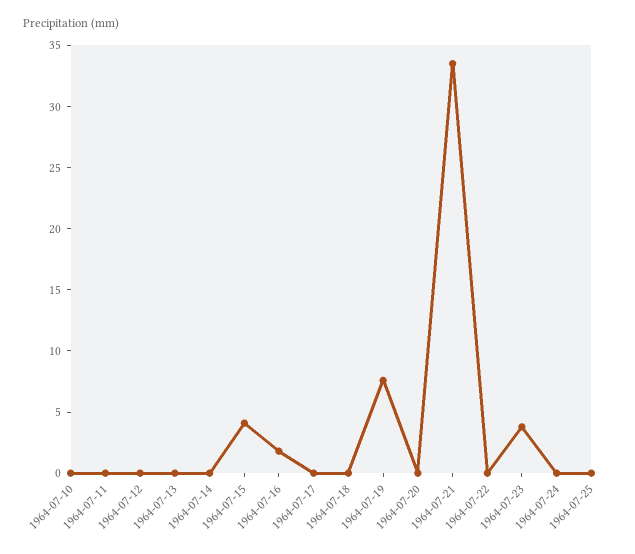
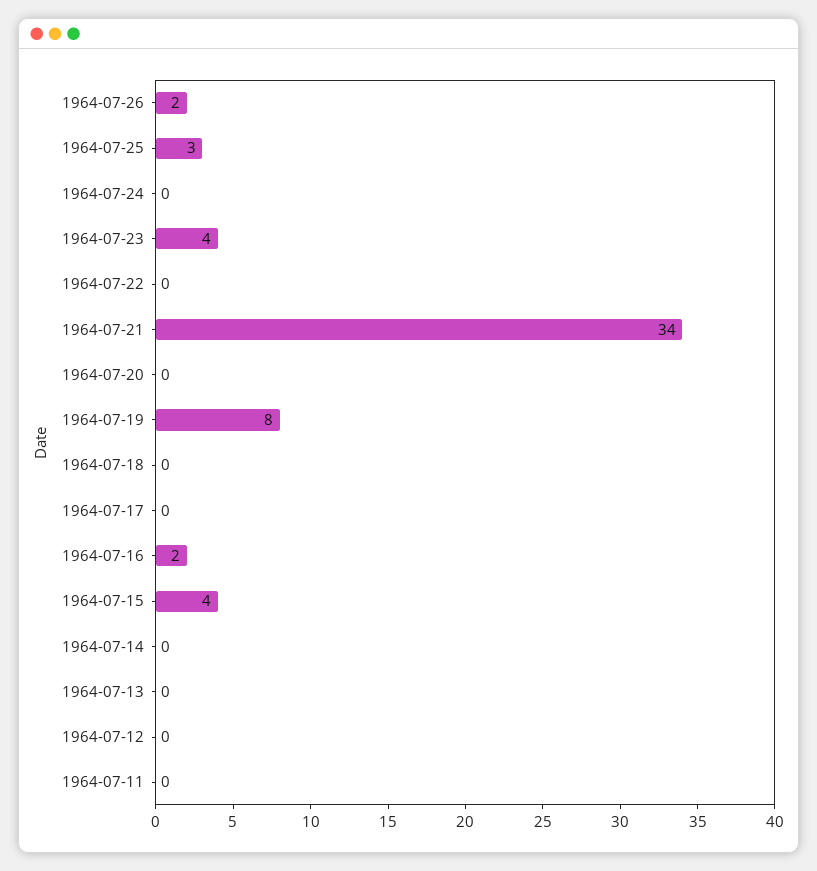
1964-07-10: 0 -> none
1964-07-25: 0 -> 3
1964-07-26: none -> 2

